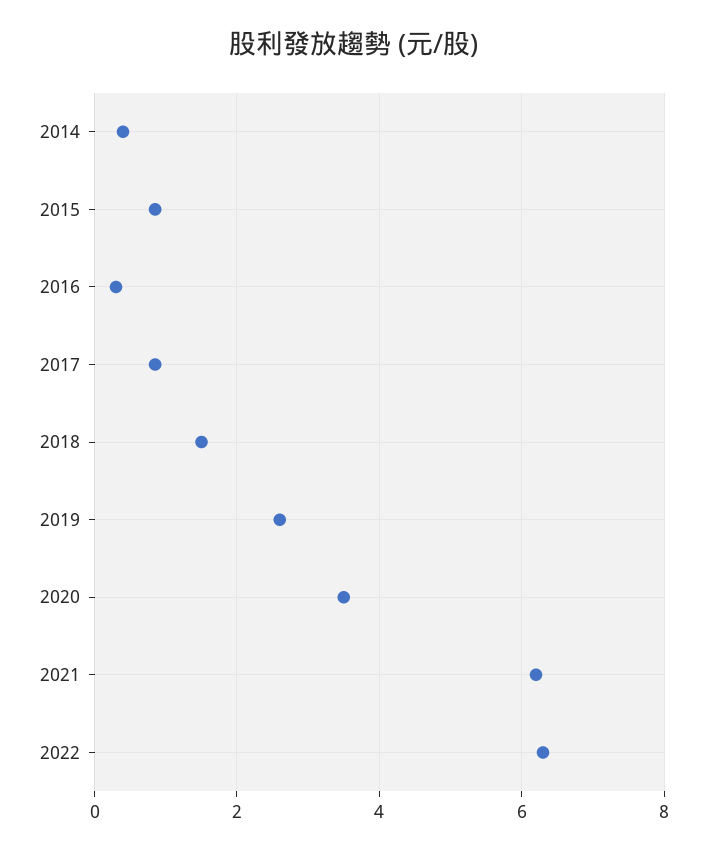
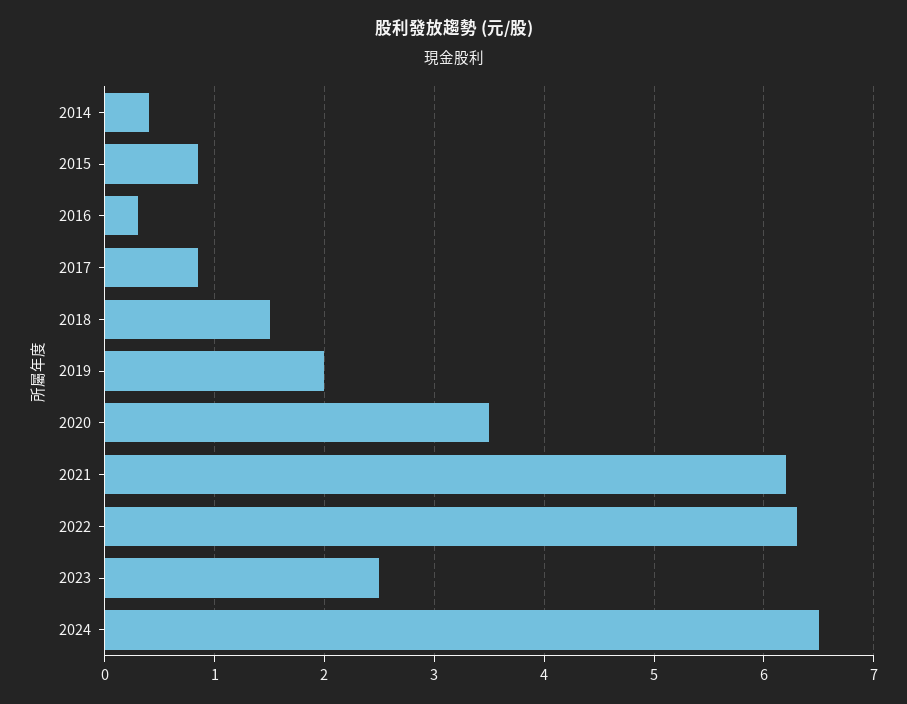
2019: 2.6 -> 2
2023: none -> 2.5
2024: none -> 6.5

